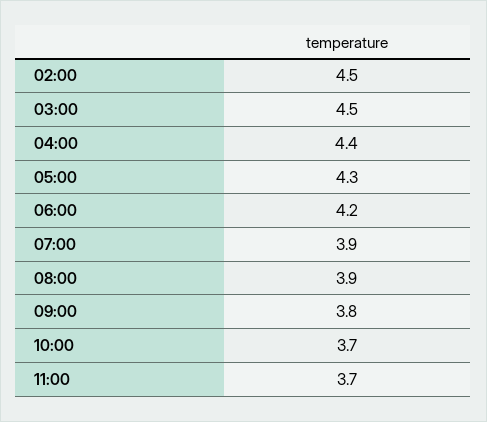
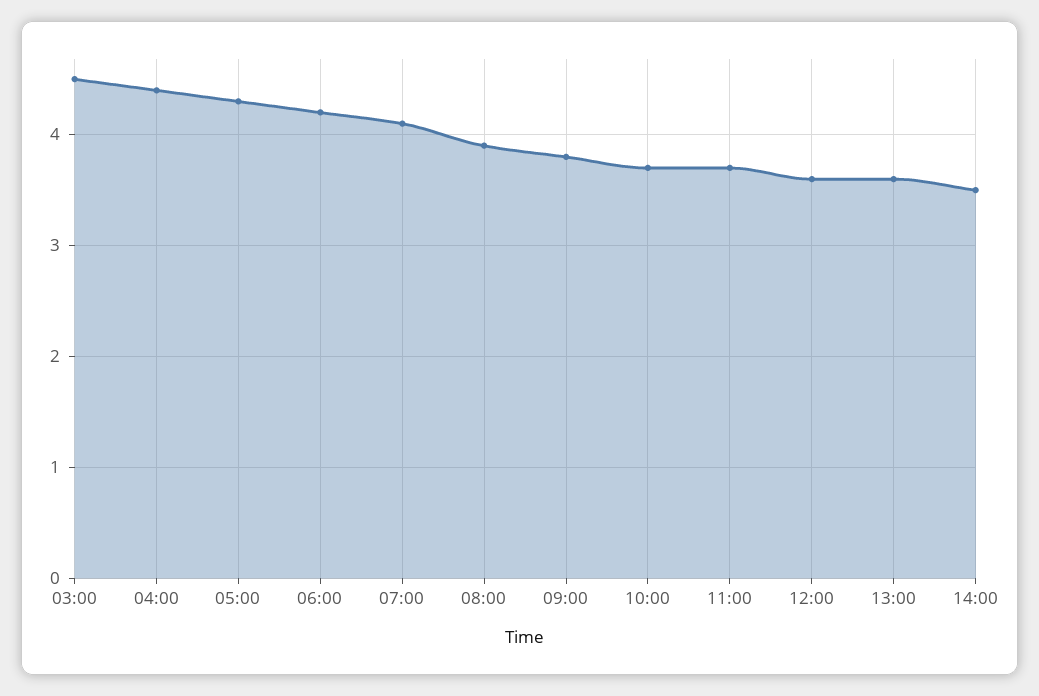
02:00: 4.5 -> none
07:00: 3.9 -> 4.1
12:00: none -> 3.6
13:00: none -> 3.6
14:00: none -> 3.5

